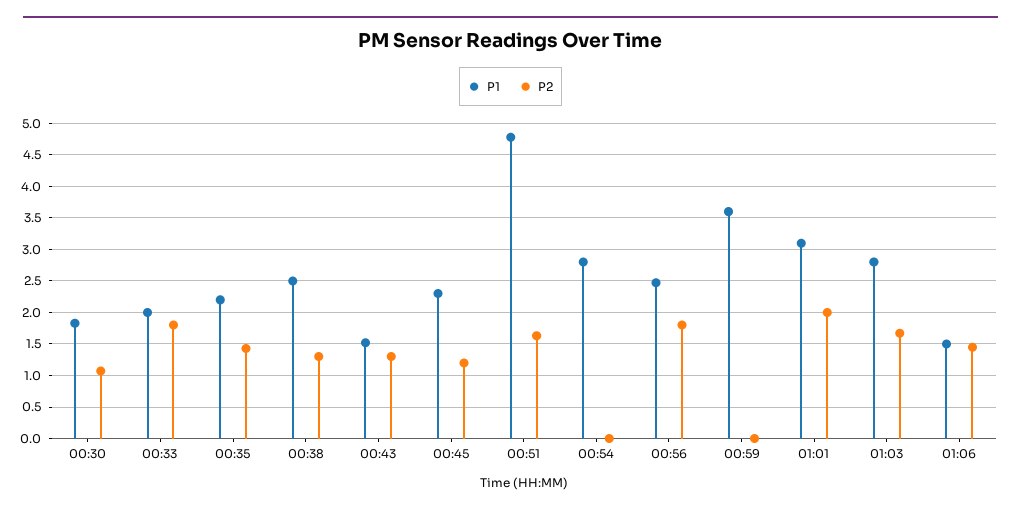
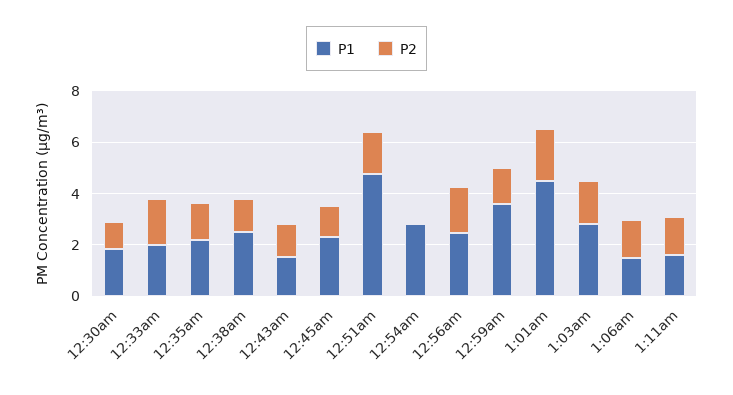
P2, 00:59: 0 -> 1.5
P1, 01:01: 3.1 -> 4.5
P1, 1:11am: none -> 1.5
P2, 1:11am: none -> 1.5

